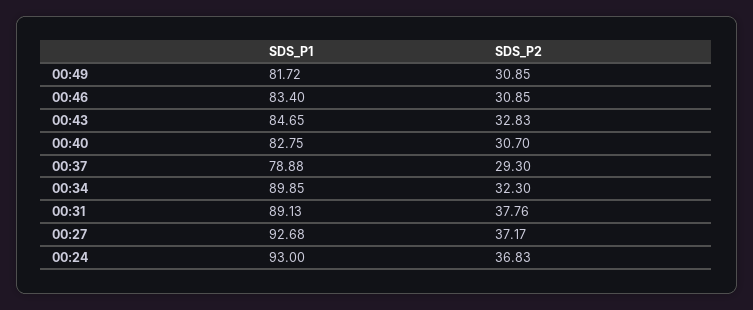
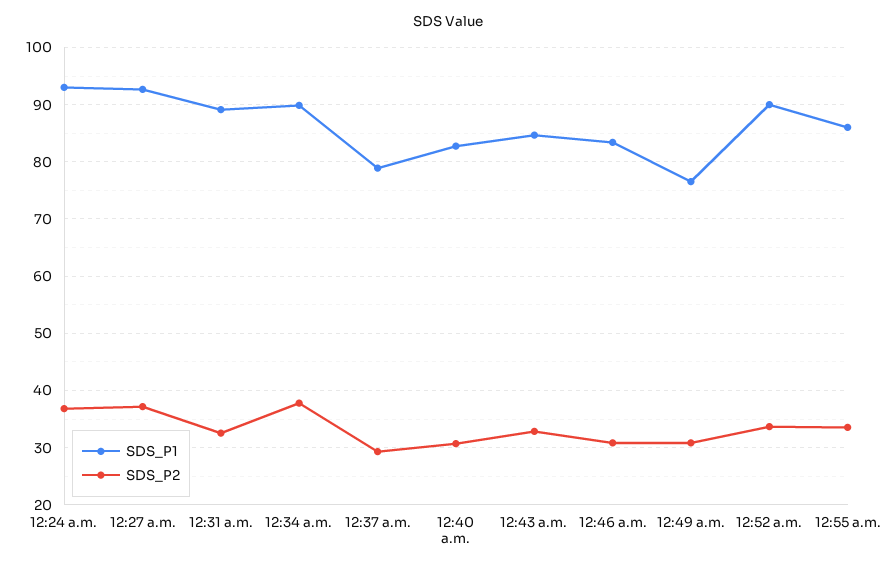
SDS_P1, 00:49: 81.72 -> 76
SDS_P2, 00:34: 32.3 -> 38
SDS_P2, 00:31: 37.76 -> 32
SDS_P1, 12:52 a.m.: none -> 90
SDS_P2, 12:52 a.m.: none -> 34
SDS_P1, 12:55 a.m.: none -> 86
SDS_P2, 12:55 a.m.: none -> 34

